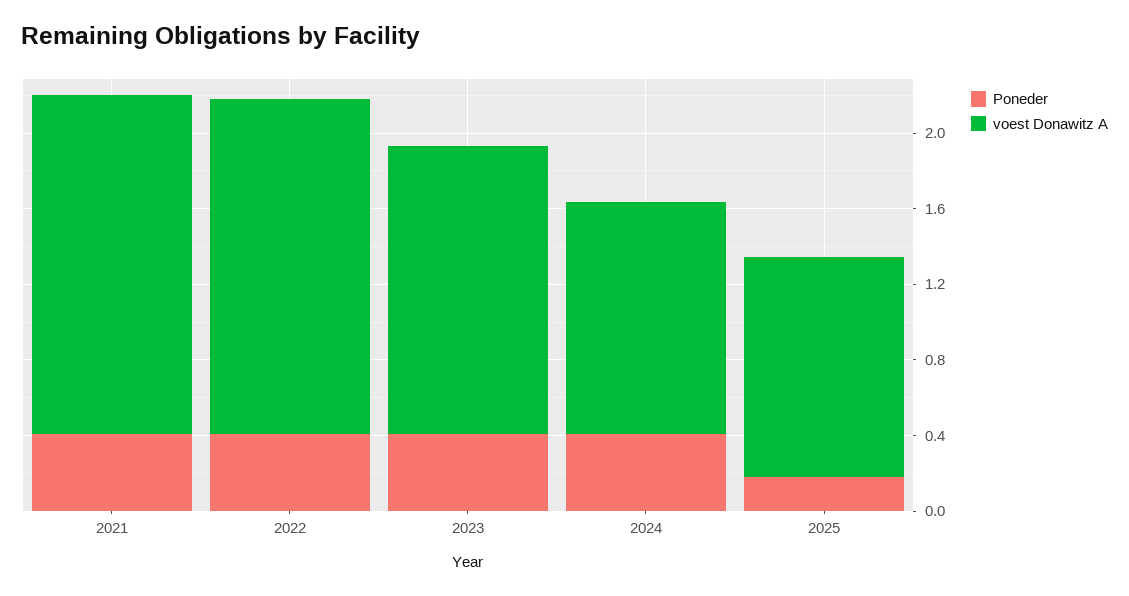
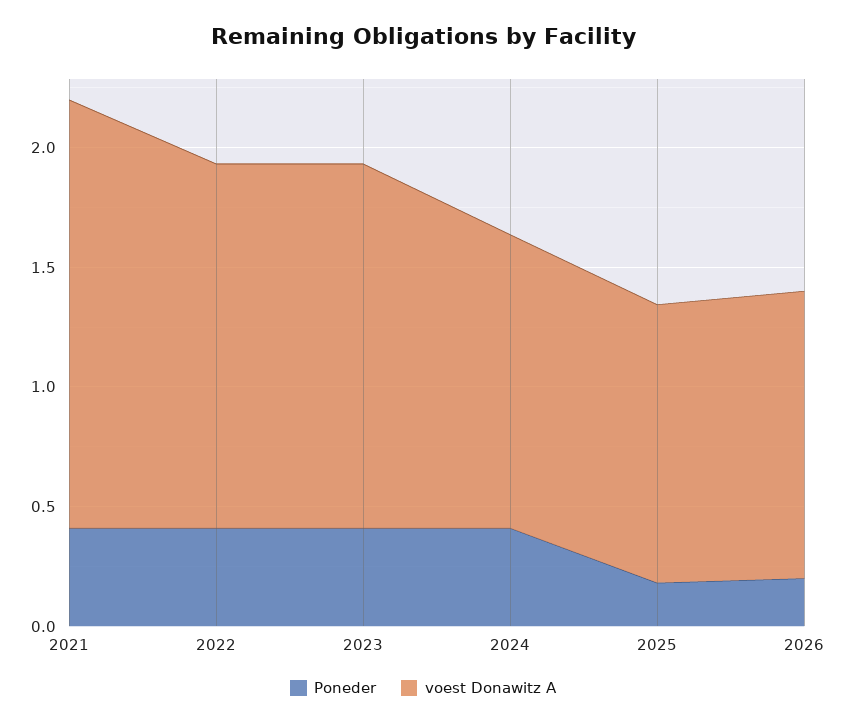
voest Donawitz A, 2022: 1.8 -> 1.5
Poneder, 2026: none -> 0.2
voest Donawitz A, 2026: none -> 1.2

